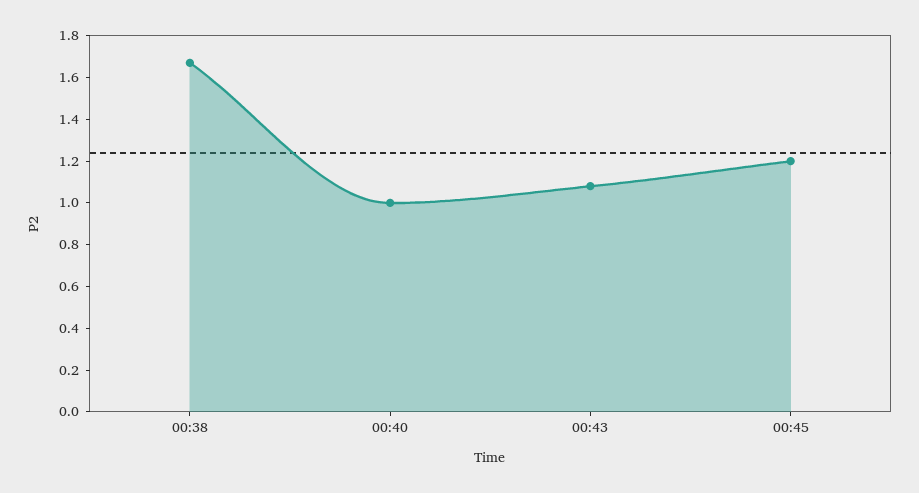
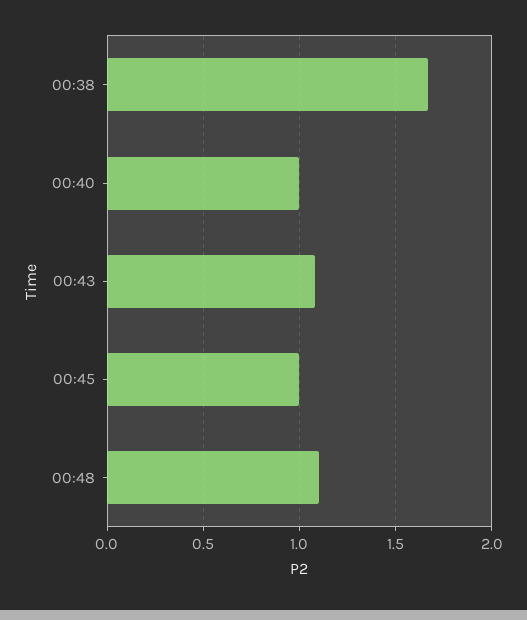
00:45: 1.2 -> 1
00:48: none -> 1.1

